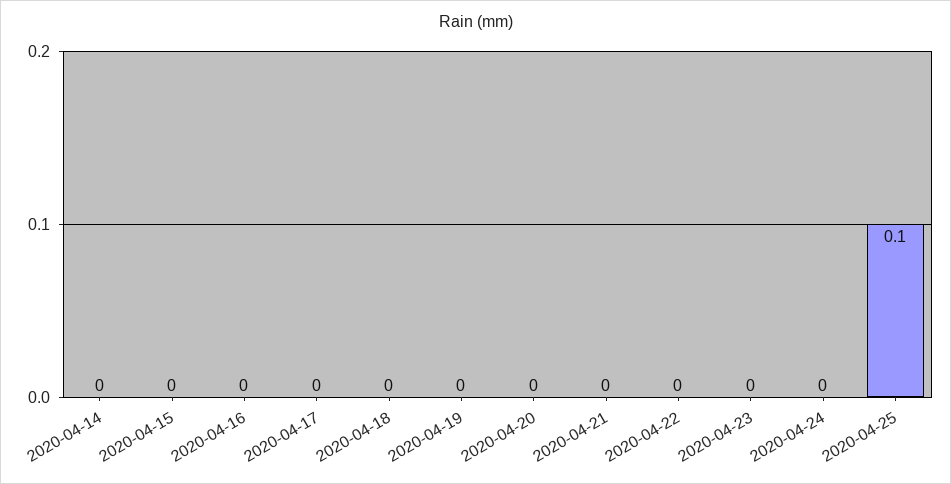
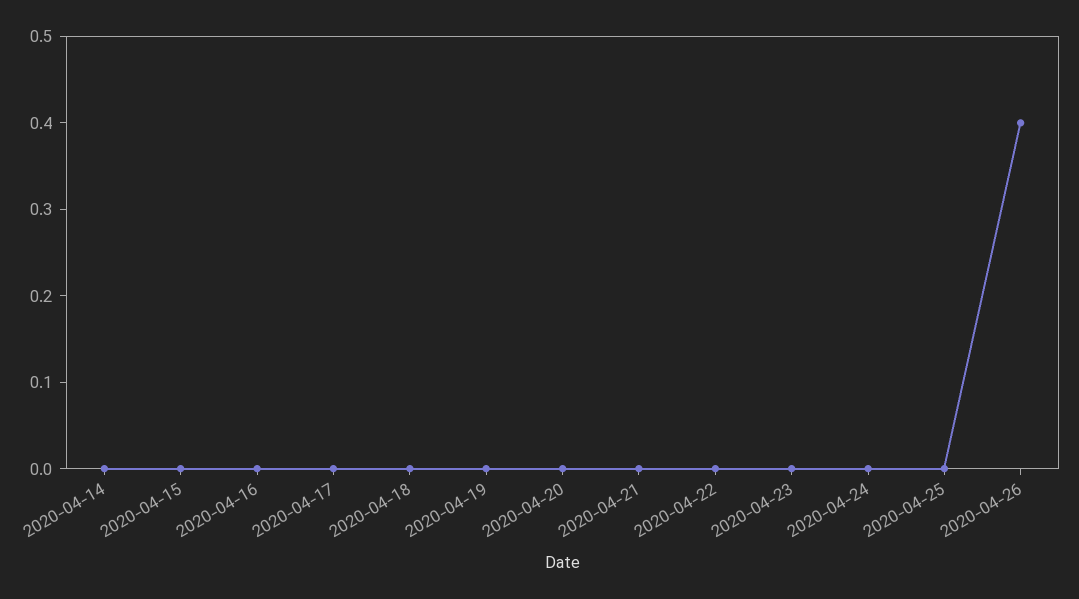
2020-04-25: 0.1 -> 0
2020-04-26: none -> 0.4

